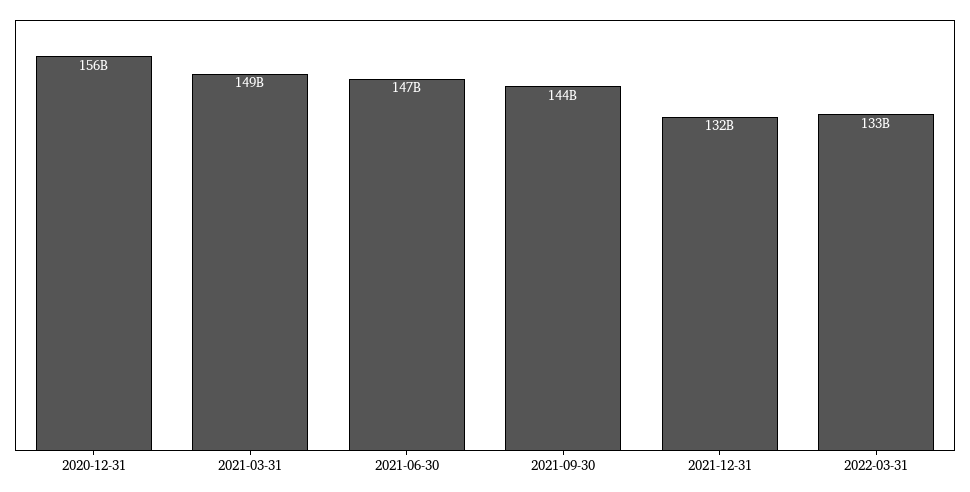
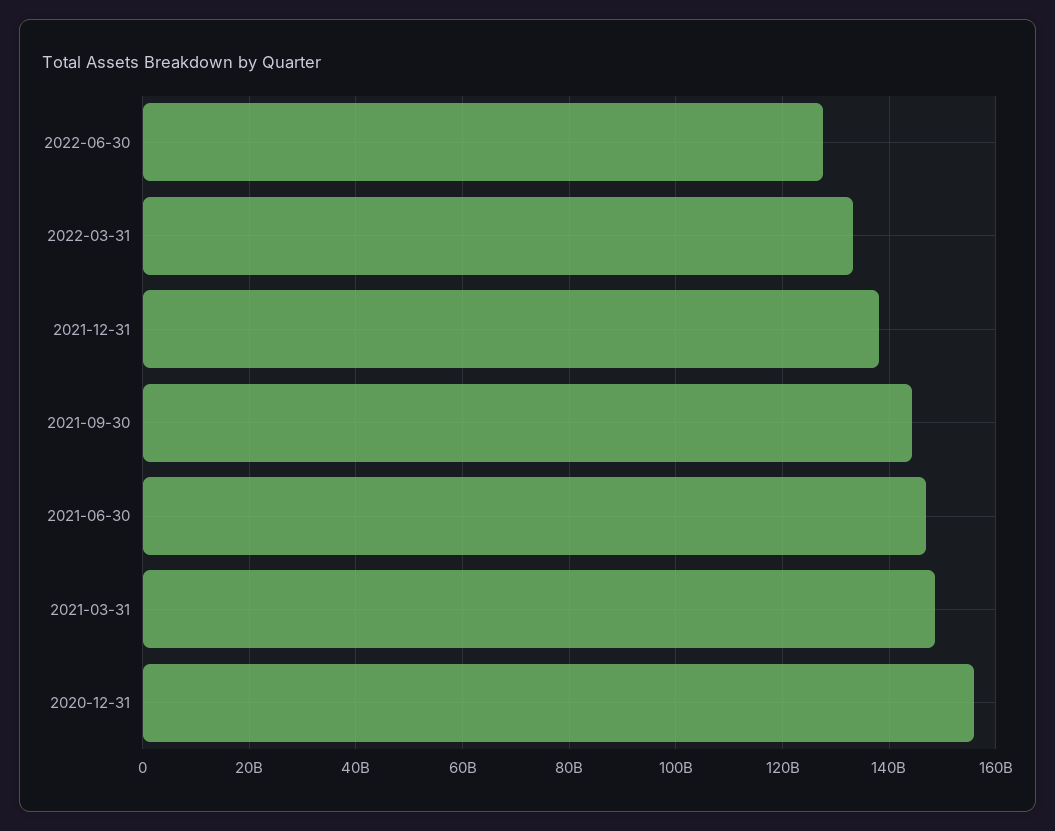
2021-12-31: 132000000000 -> 138000000000
2022-06-30: none -> 128000000000

